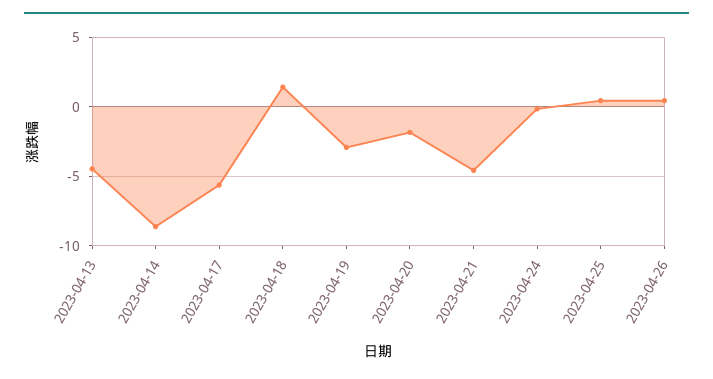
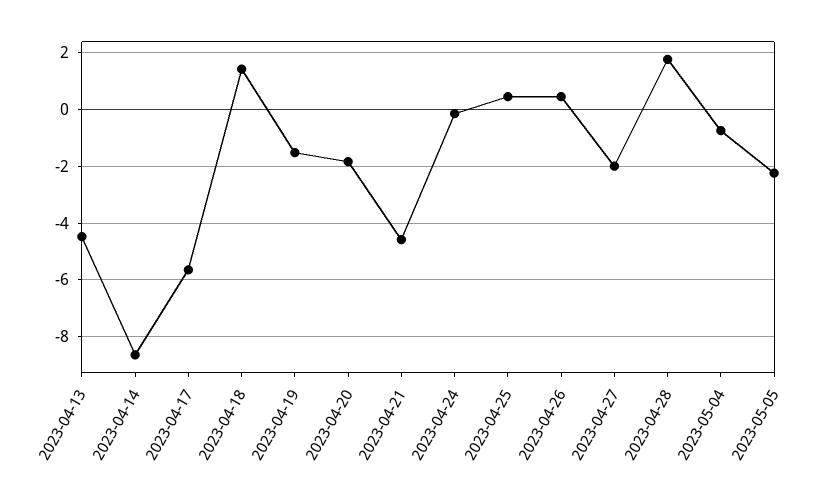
2023-04-19: -3 -> -1.5
2023-04-27: none -> -2
2023-04-28: none -> 1.75
2023-05-04: none -> -0.75
2023-05-05: none -> -2.25

